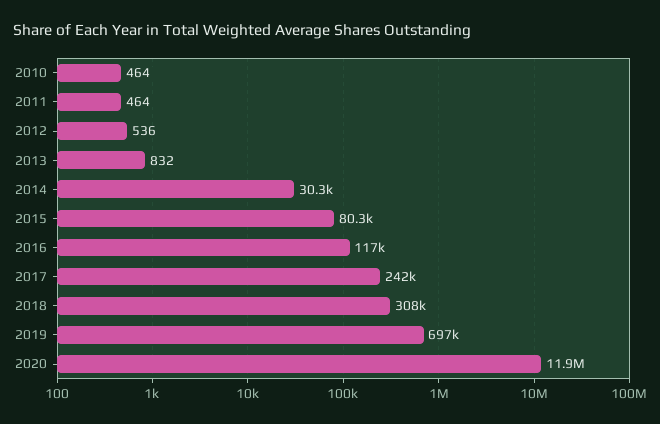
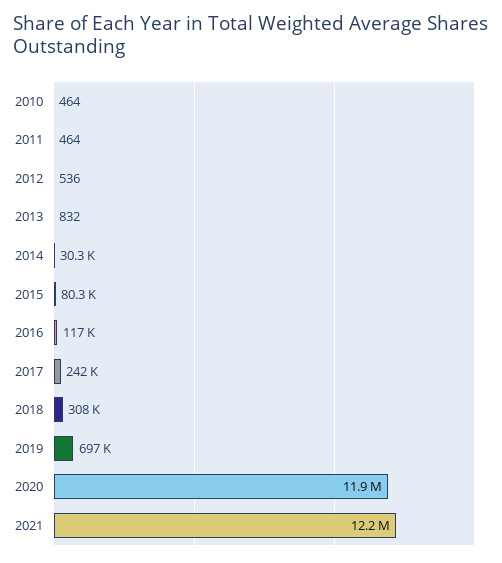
2021: none -> 12200000

